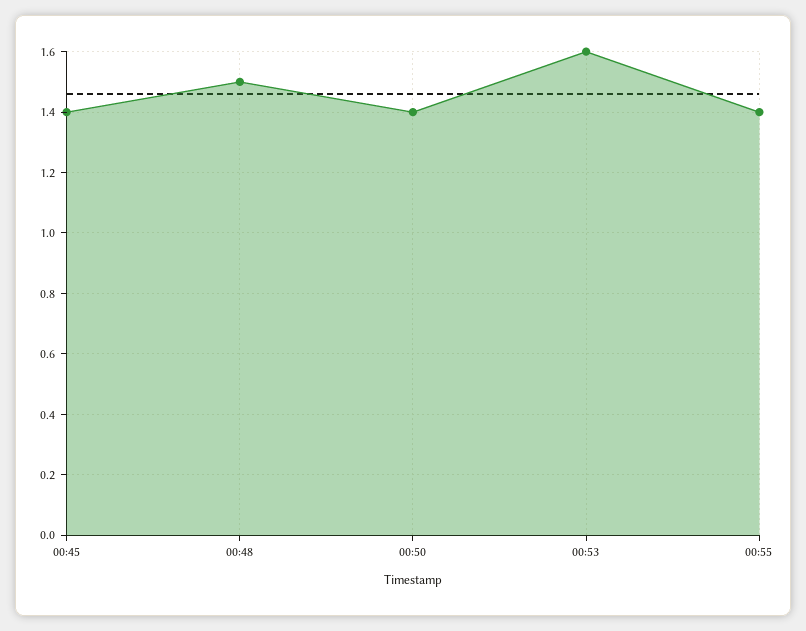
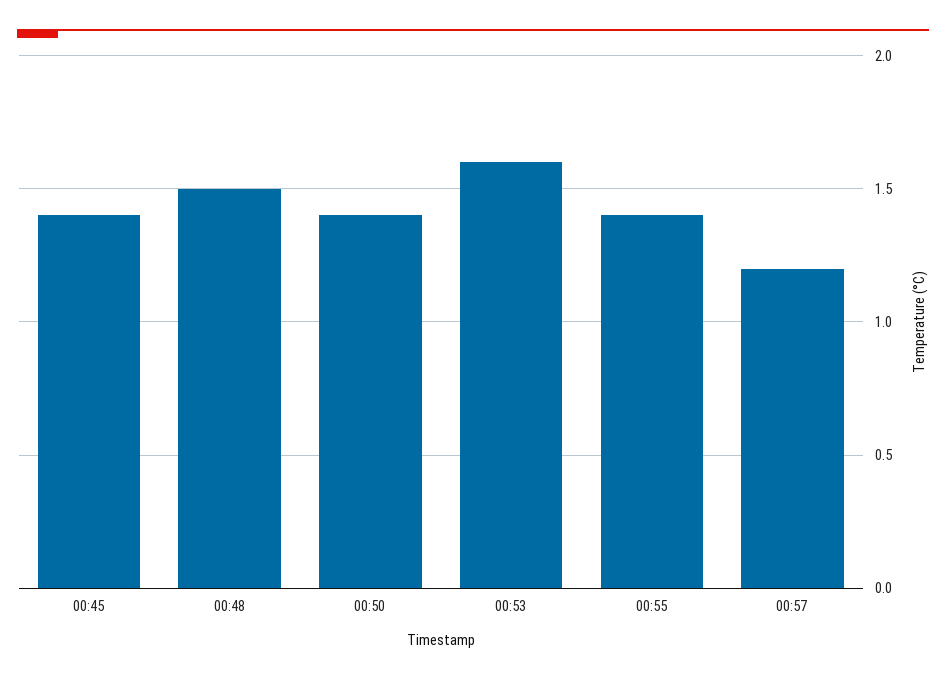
00:57: none -> 1.2

